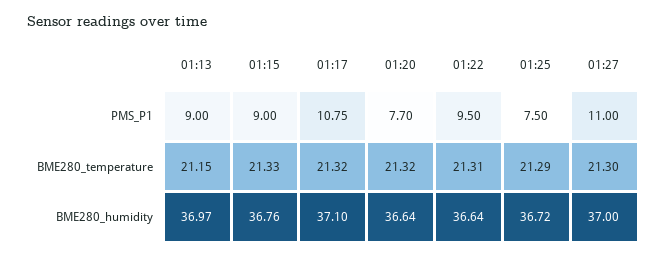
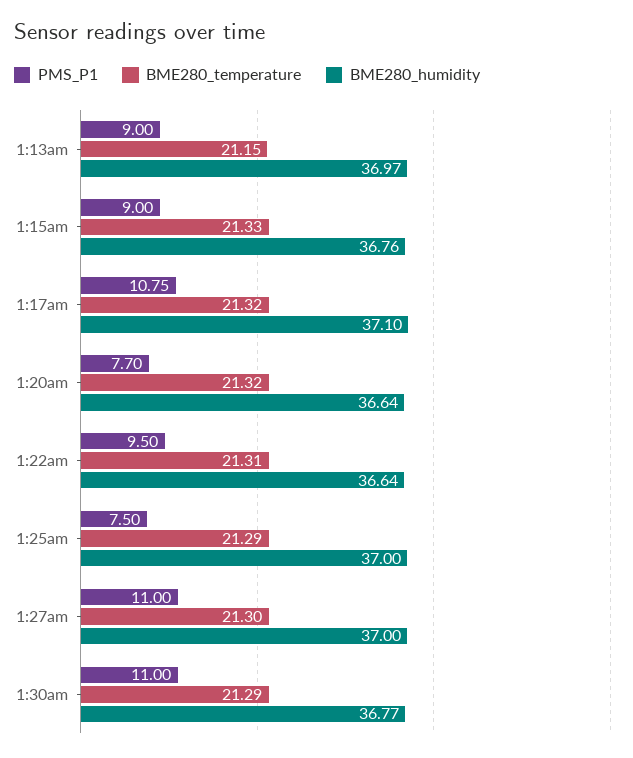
BME280_humidity, 01:25: 36.72 -> 37
PMS_P1, 1:30am: none -> 11
BME280_temperature, 1:30am: none -> 21.29
BME280_humidity, 1:30am: none -> 36.77

